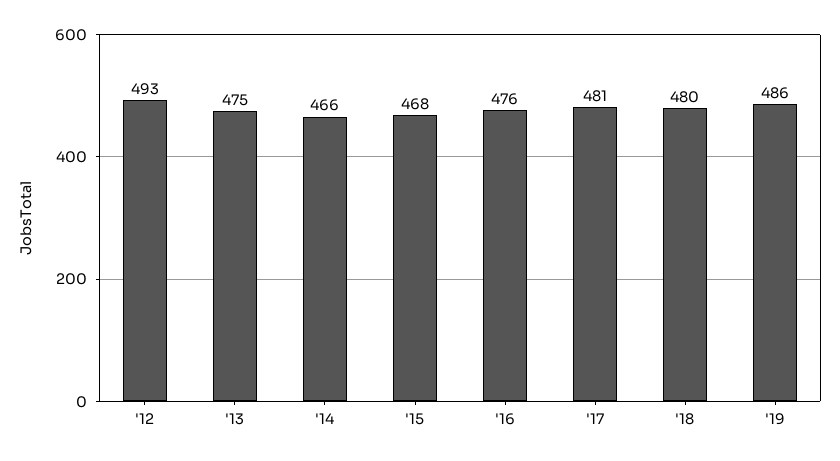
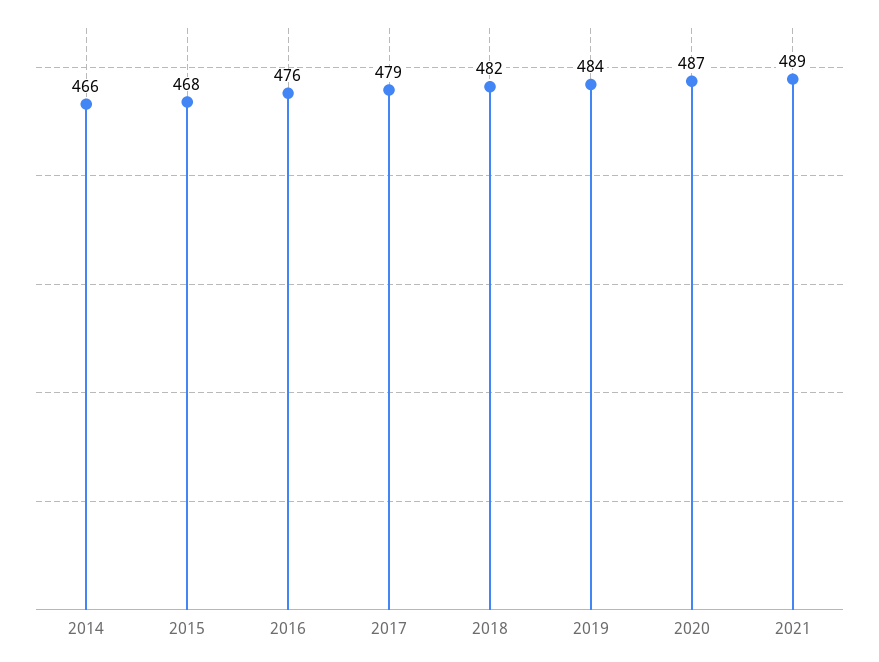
'12: 493 -> none
'13: 475 -> none
'17: 481 -> 479
'18: 480 -> 482
'19: 486 -> 484
2020: none -> 487
2021: none -> 489

